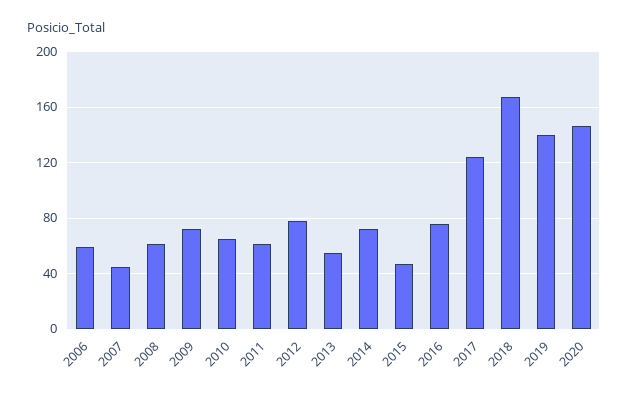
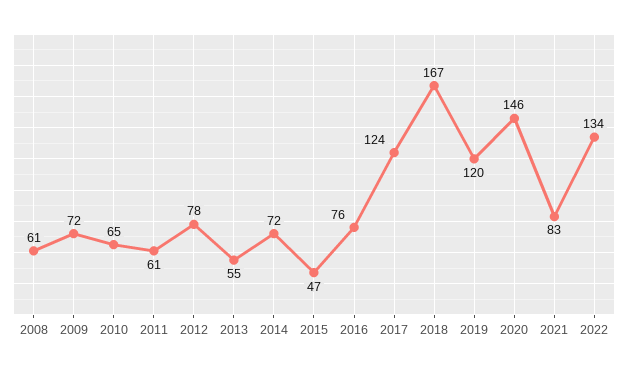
2006: 60 -> none
2007: 45 -> none
2019: 140 -> 120
2021: none -> 83
2022: none -> 134

